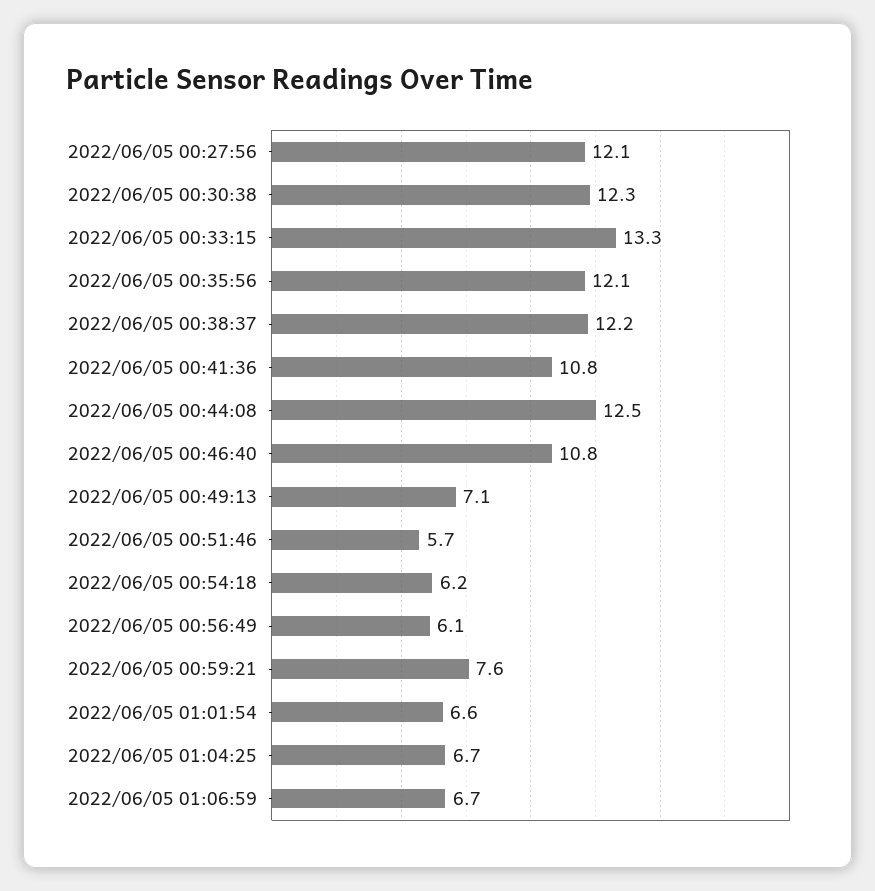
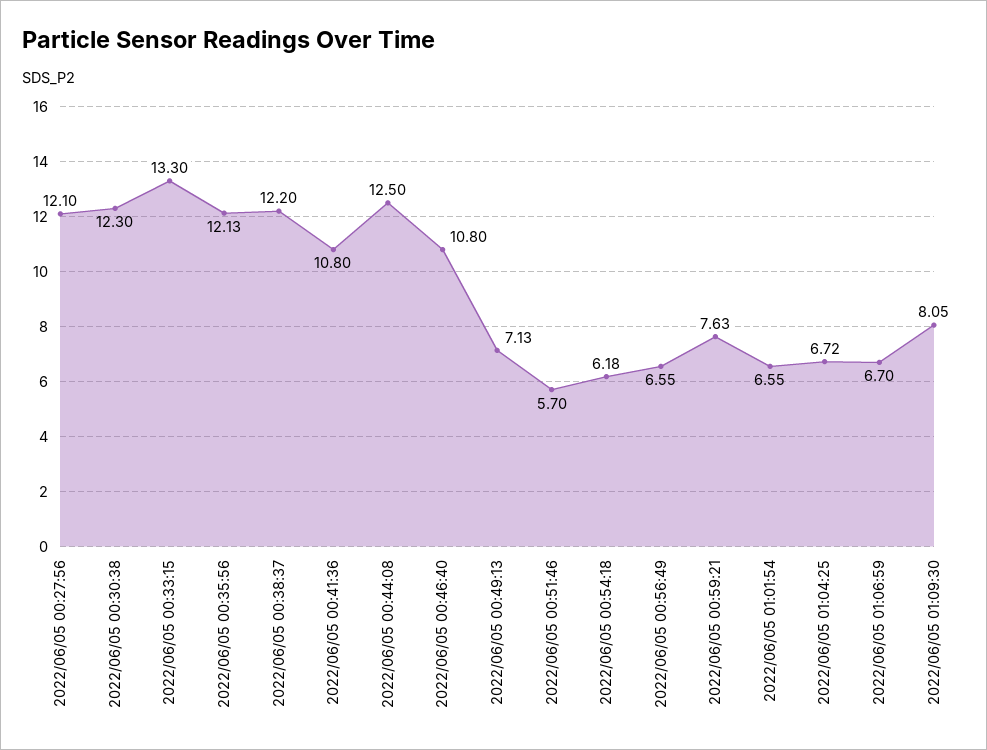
2022/06/05 00:56:49: 6.1 -> 6.55
2022/06/05 01:09:30: none -> 8.05

